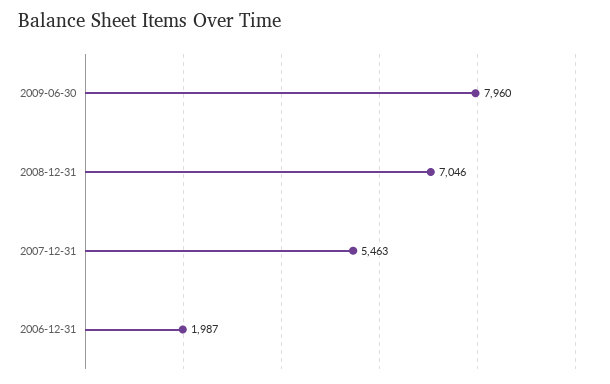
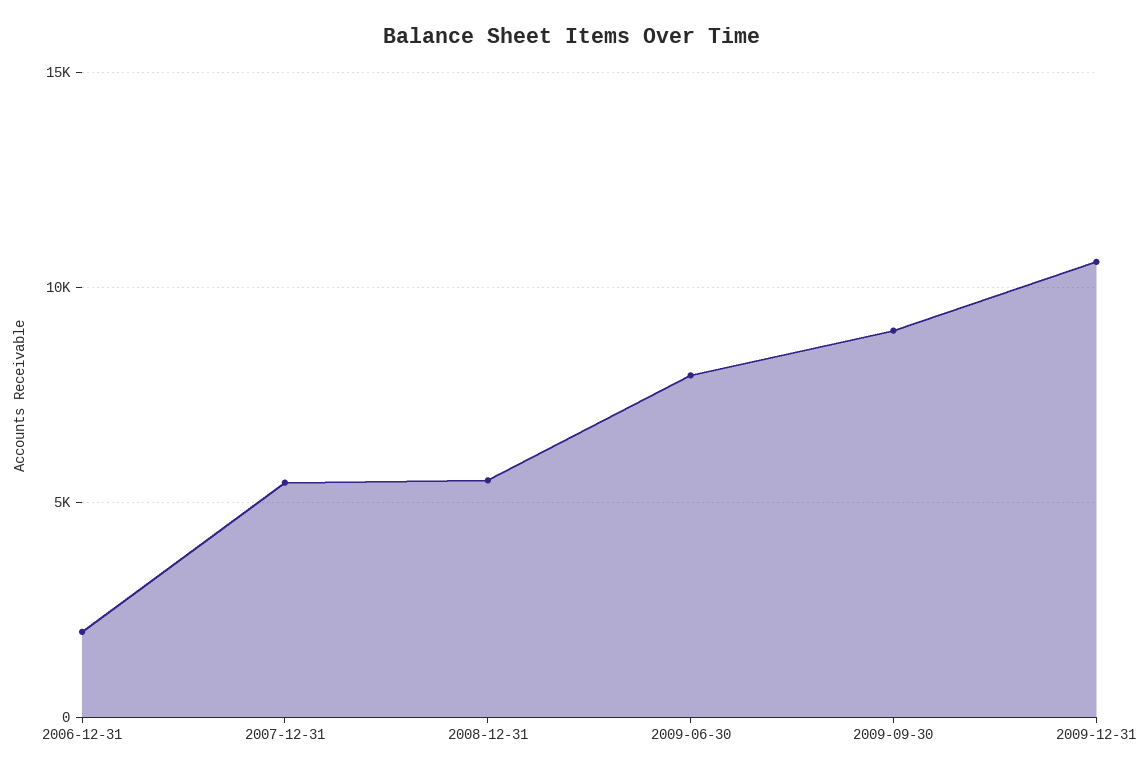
2008-12-31: 7046 -> 5500
2009-09-30: none -> 9000
2009-12-31: none -> 10500

